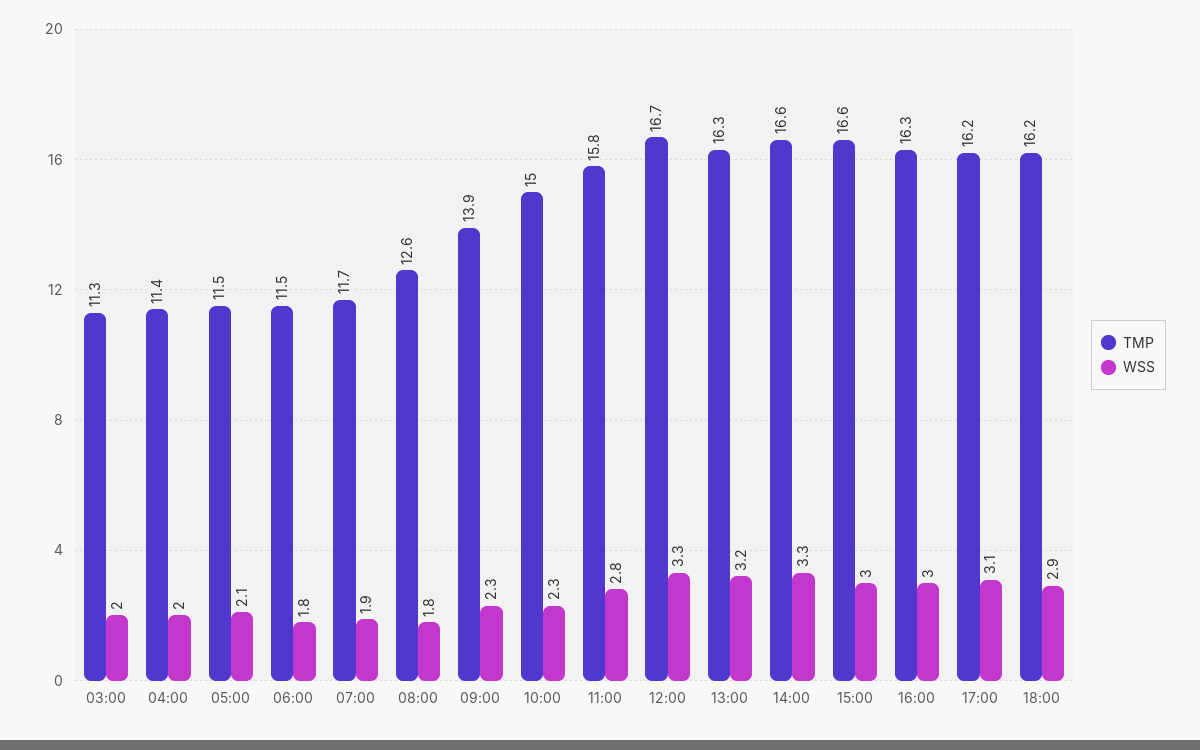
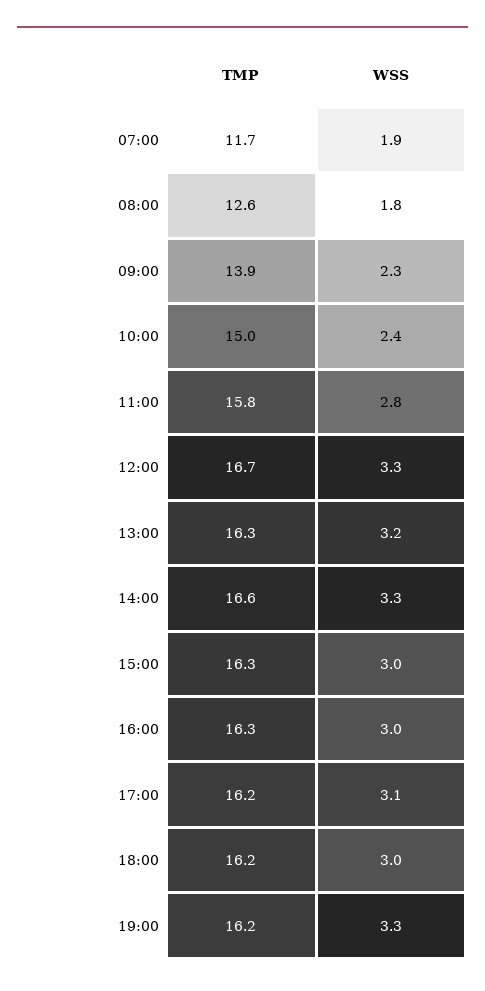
TMP, 03:00: 11.3 -> none
WSS, 03:00: 2 -> none
TMP, 04:00: 11.4 -> none
WSS, 04:00: 2 -> none
TMP, 05:00: 11.5 -> none
WSS, 05:00: 2.1 -> none
TMP, 06:00: 11.5 -> none
WSS, 06:00: 1.8 -> none
WSS, 10:00: 2.3 -> 2.4
TMP, 15:00: 16.6 -> 16.3
WSS, 18:00: 2.9 -> 3
TMP, 19:00: none -> 16.2
WSS, 19:00: none -> 3.3

